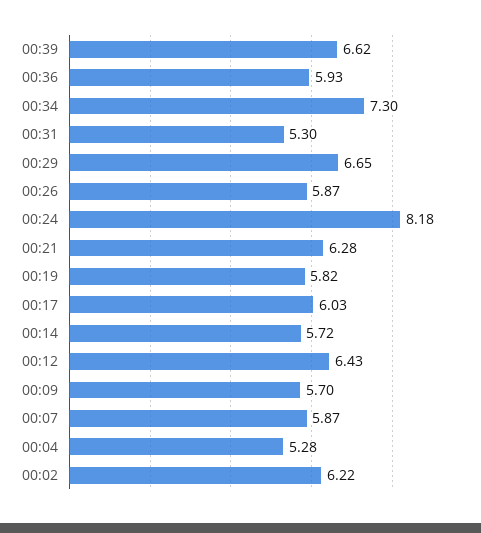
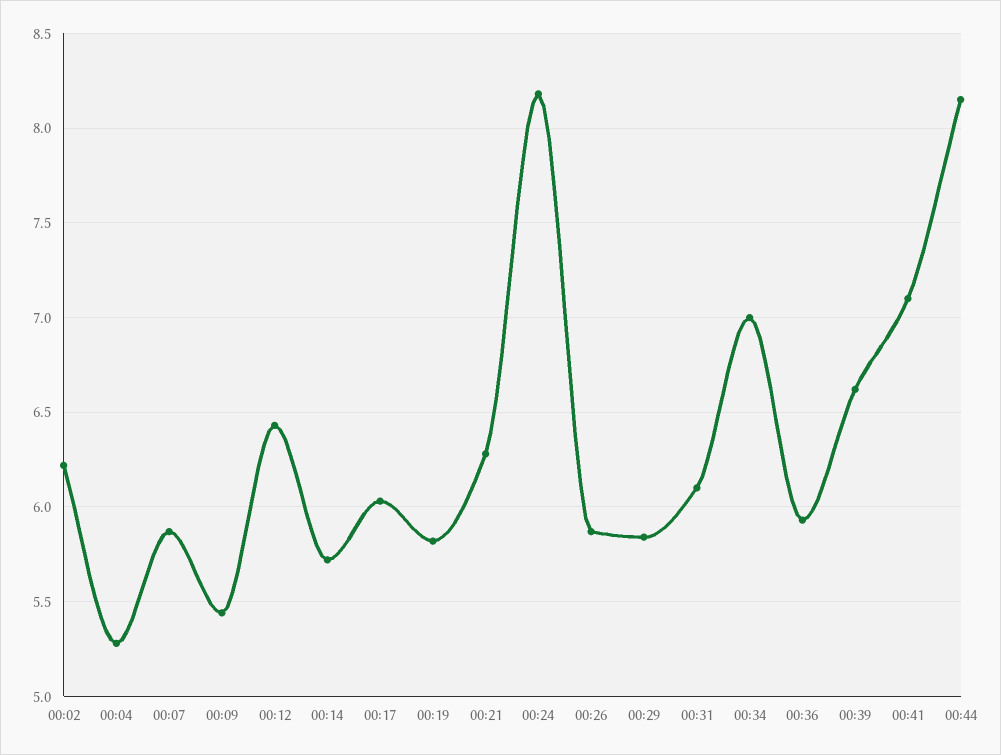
00:34: 7.3 -> 7
00:31: 5.3 -> 6.1
00:29: 6.65 -> 5.85
00:09: 5.7 -> 5.45
00:41: none -> 7.1
00:44: none -> 8.15

